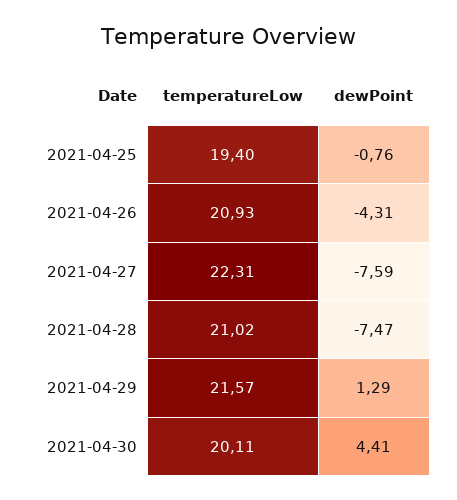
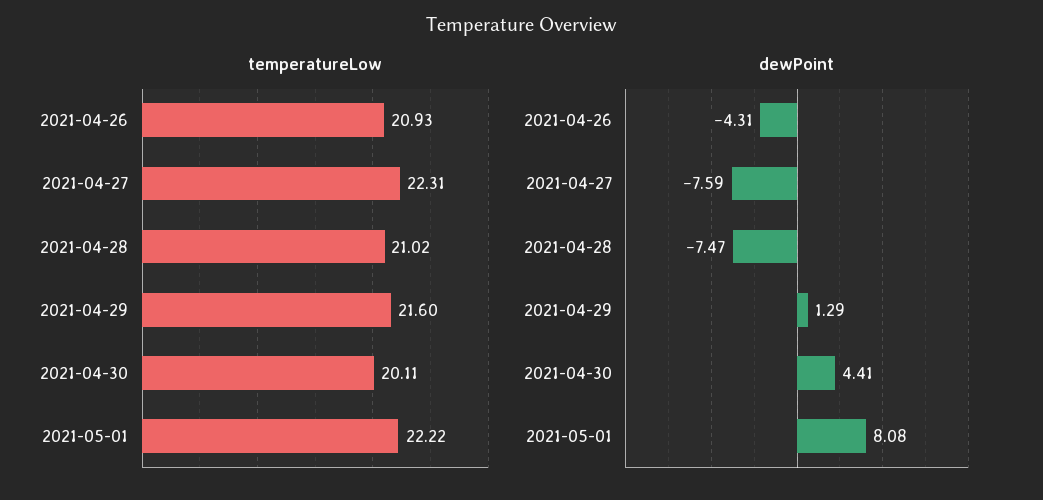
temperatureLow, 2021-04-25: 19.4 -> none
dewPoint, 2021-04-25: -0.76 -> none
temperatureLow, 2021-04-29: 21.57 -> 21.6
temperatureLow, 2021-05-01: none -> 22.22
dewPoint, 2021-05-01: none -> 8.08

